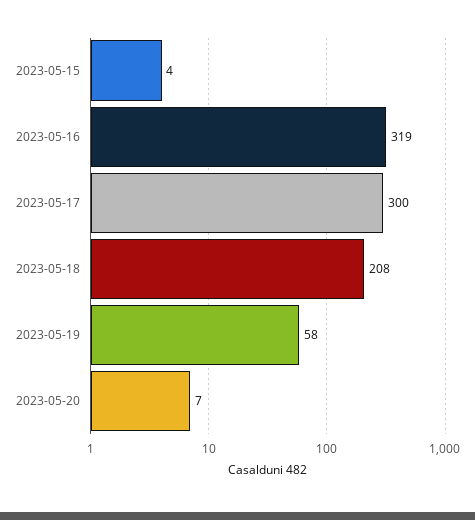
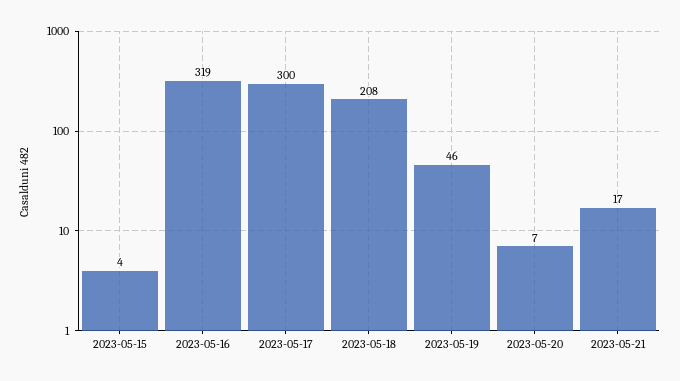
2023-05-19: 58 -> 46
2023-05-21: none -> 17

